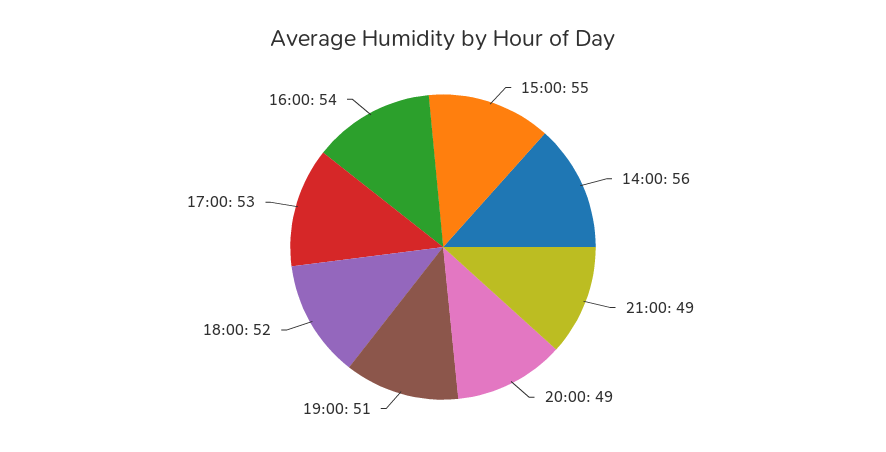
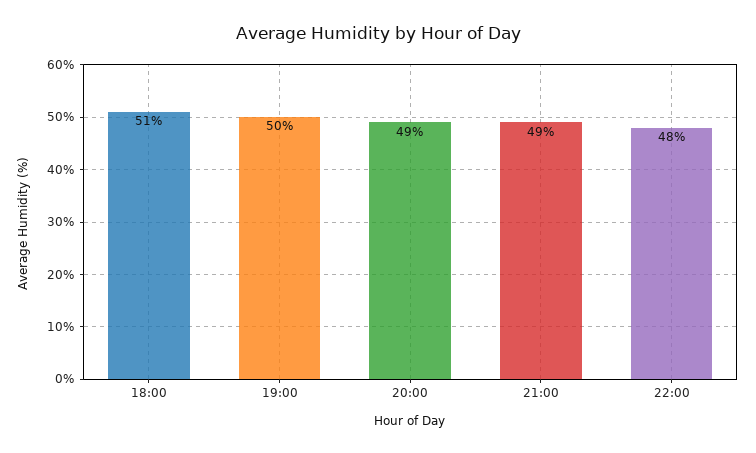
15:00: 55 -> none
14:00: 56 -> none
19:00: 51 -> 50
18:00: 52 -> 51
17:00: 53 -> none
16:00: 54 -> none
22:00: none -> 48

